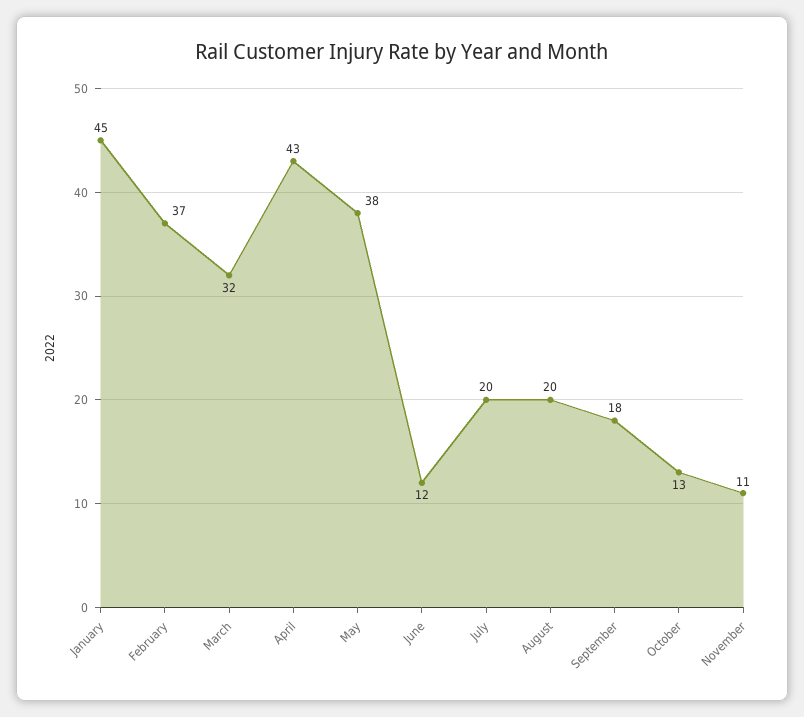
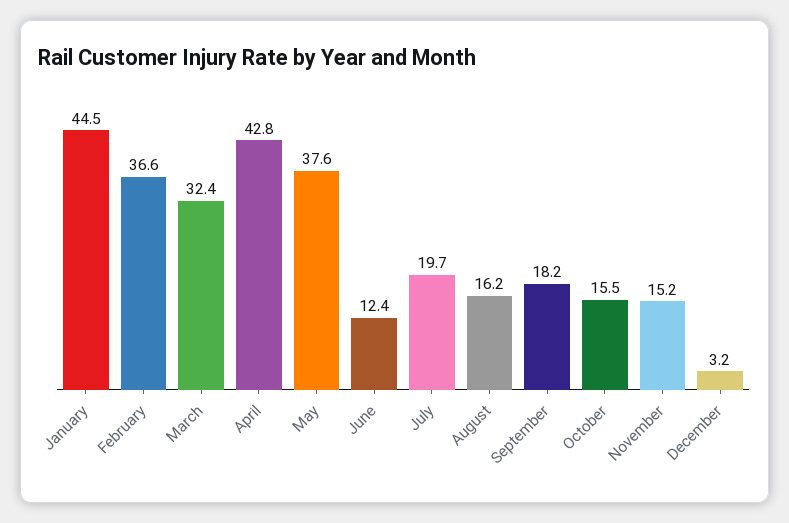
August: 20 -> 16.2
October: 13 -> 15.5
November: 11 -> 15.2
December: none -> 3.2

